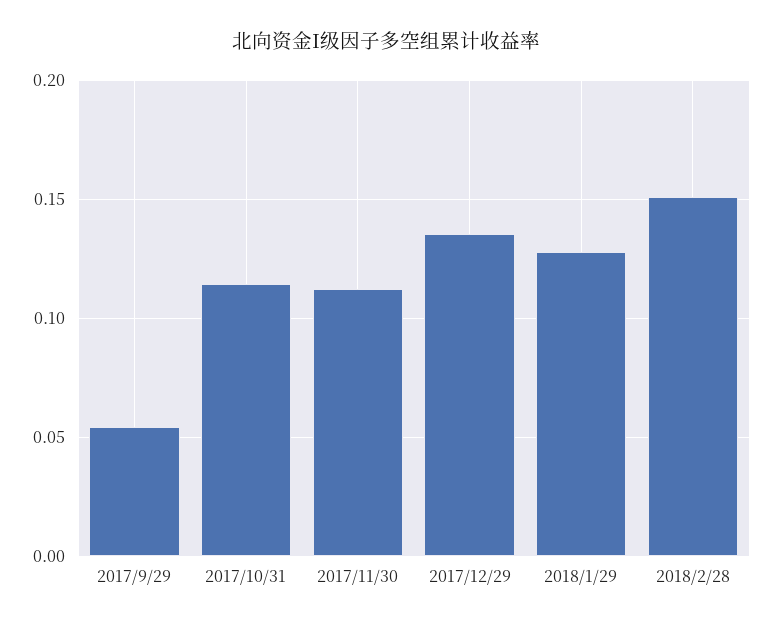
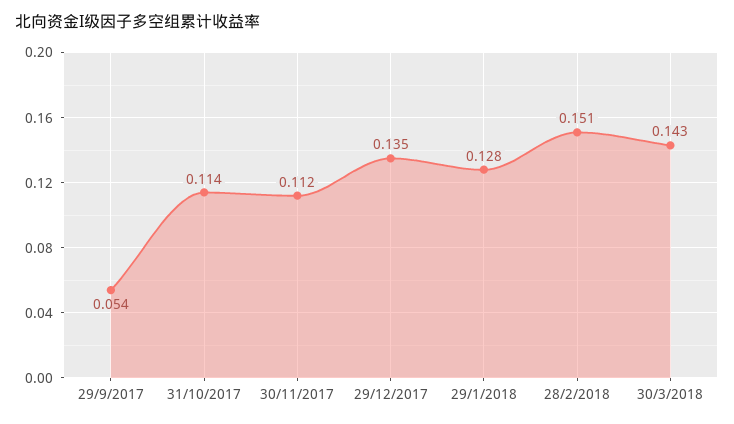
30/3/2018: none -> 0.143

